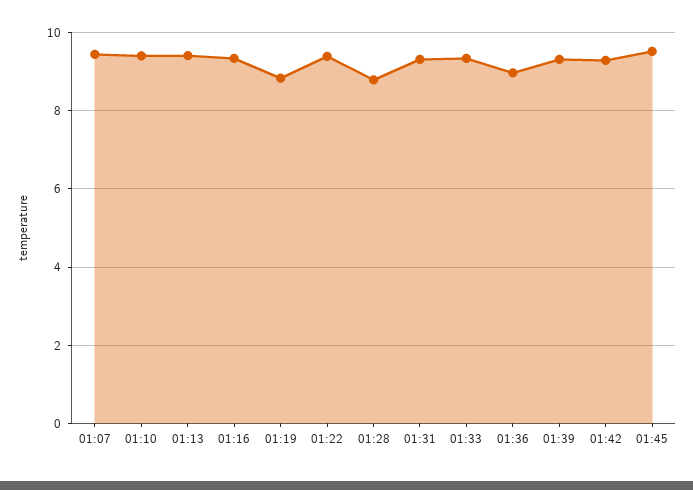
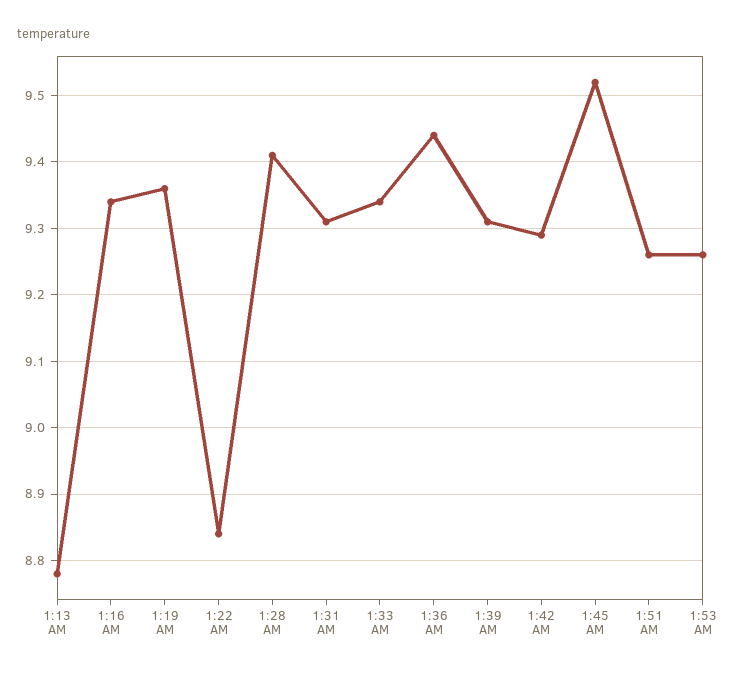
01:07: 9.4 -> none
01:10: 9.4 -> none
01:13: 9.4 -> 8.78
01:19: 8.8 -> 9.36
01:22: 9.4 -> 8.84
01:28: 8.8 -> 9.41
01:36: 9 -> 9.44
1:51 AM: none -> 9.26
1:53 AM: none -> 9.26

